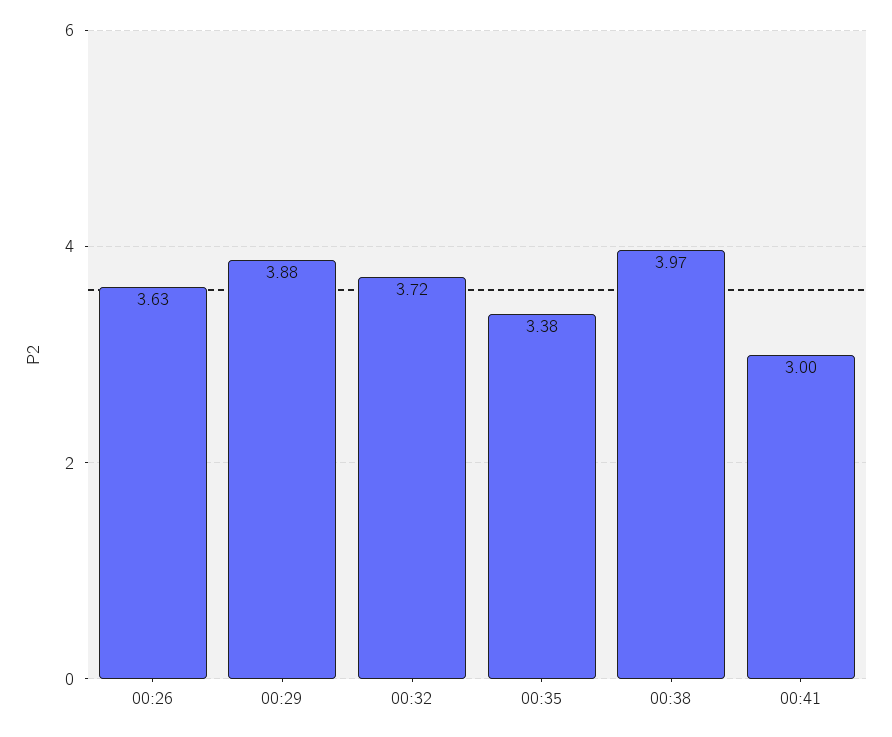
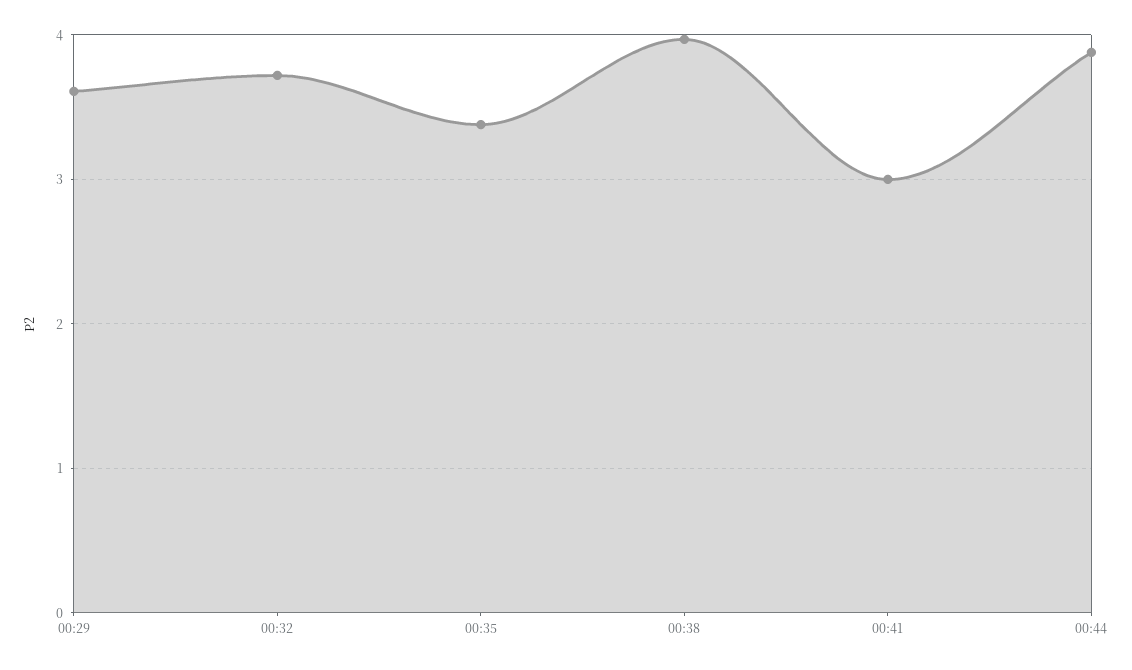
00:26: 3.63 -> none
00:29: 3.88 -> 3.6
00:44: none -> 3.9

